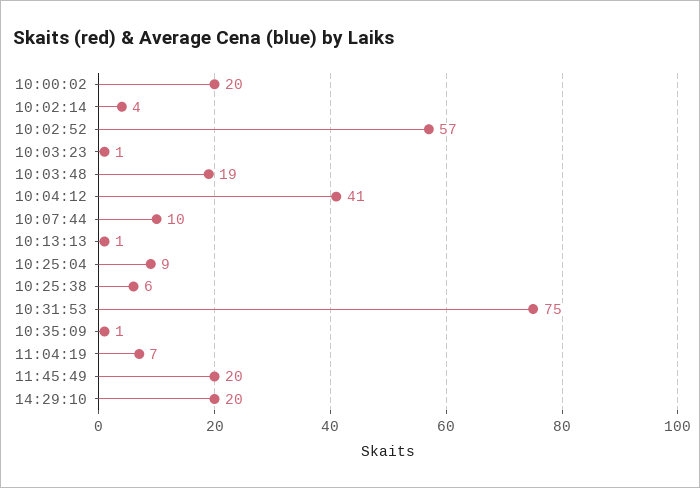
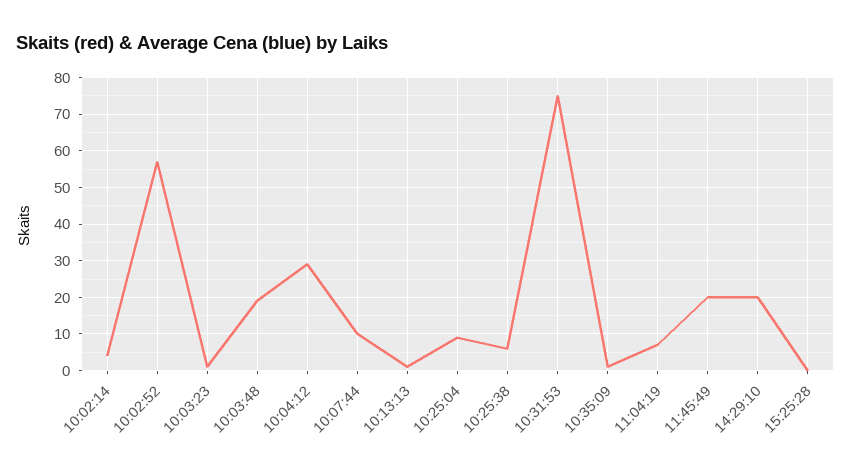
10:00:02: 20 -> none
10:04:12: 41 -> 30
15:25:28: none -> 0

